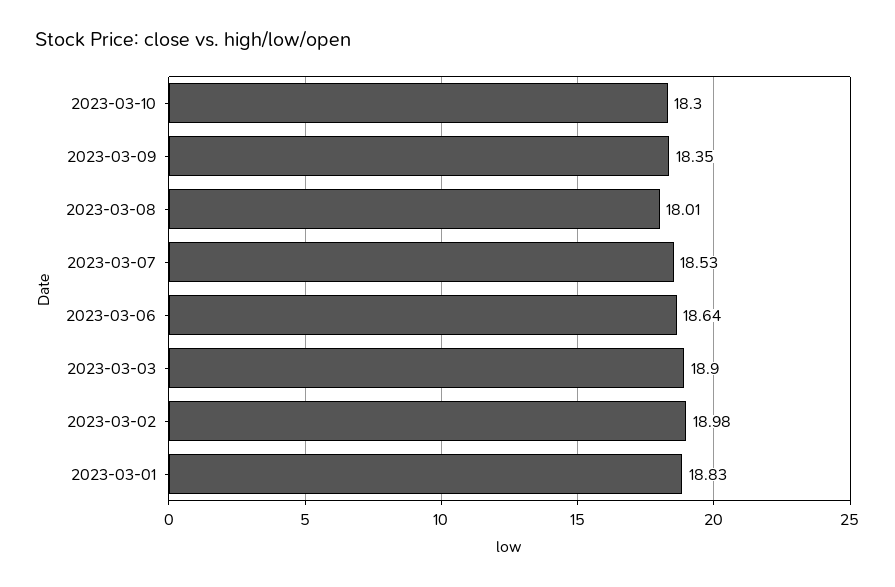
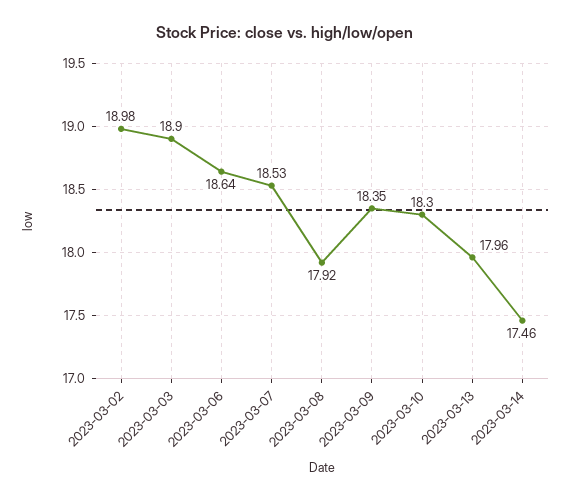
2023-03-08: 18.01 -> 17.92
2023-03-01: 18.83 -> none
2023-03-13: none -> 17.96
2023-03-14: none -> 17.46

